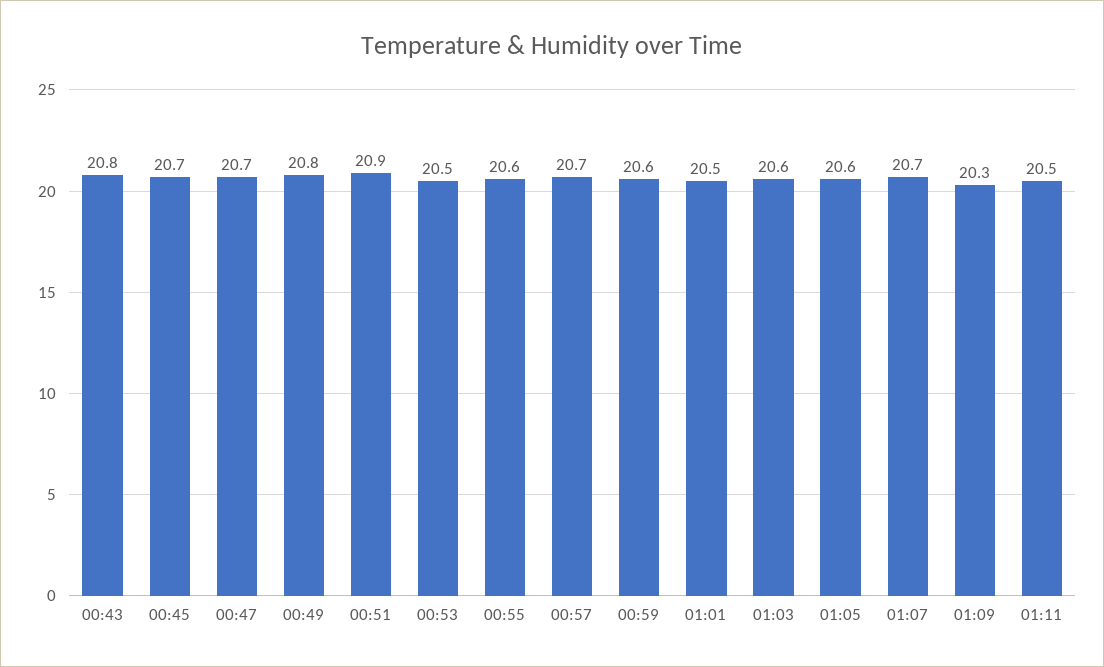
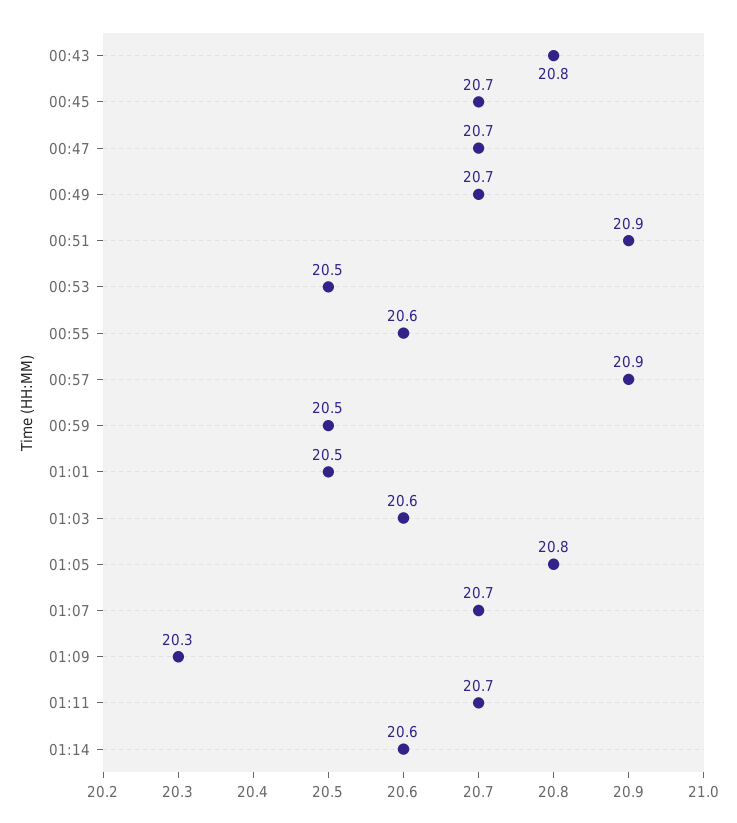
00:49: 20.8 -> 20.7
00:57: 20.7 -> 20.9
00:59: 20.6 -> 20.5
01:05: 20.6 -> 20.8
01:11: 20.5 -> 20.7
01:14: none -> 20.6

